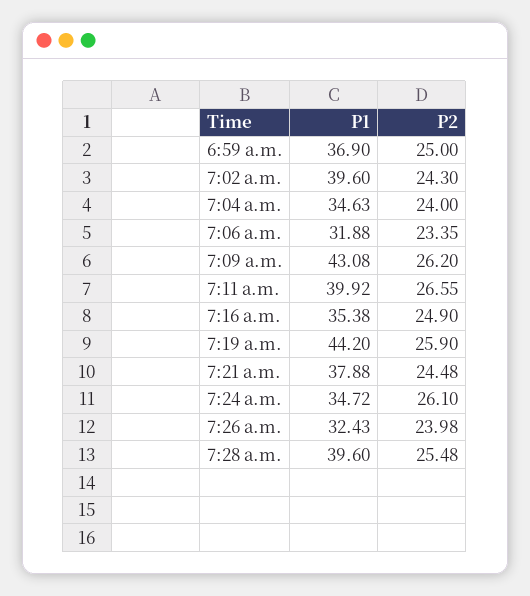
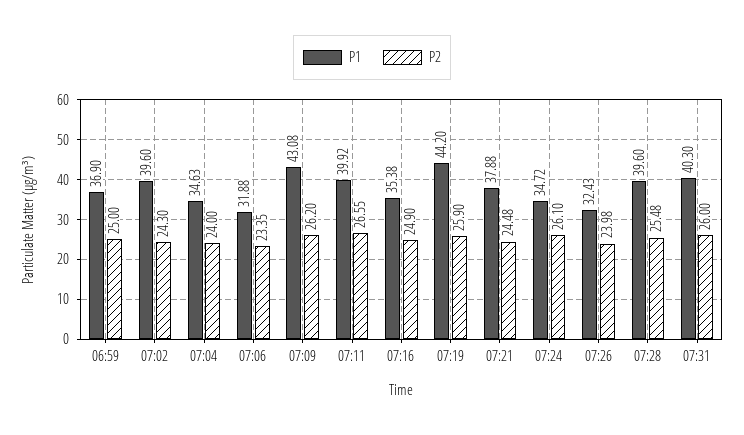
P1, 07:31: none -> 40.3
P2, 07:31: none -> 26

